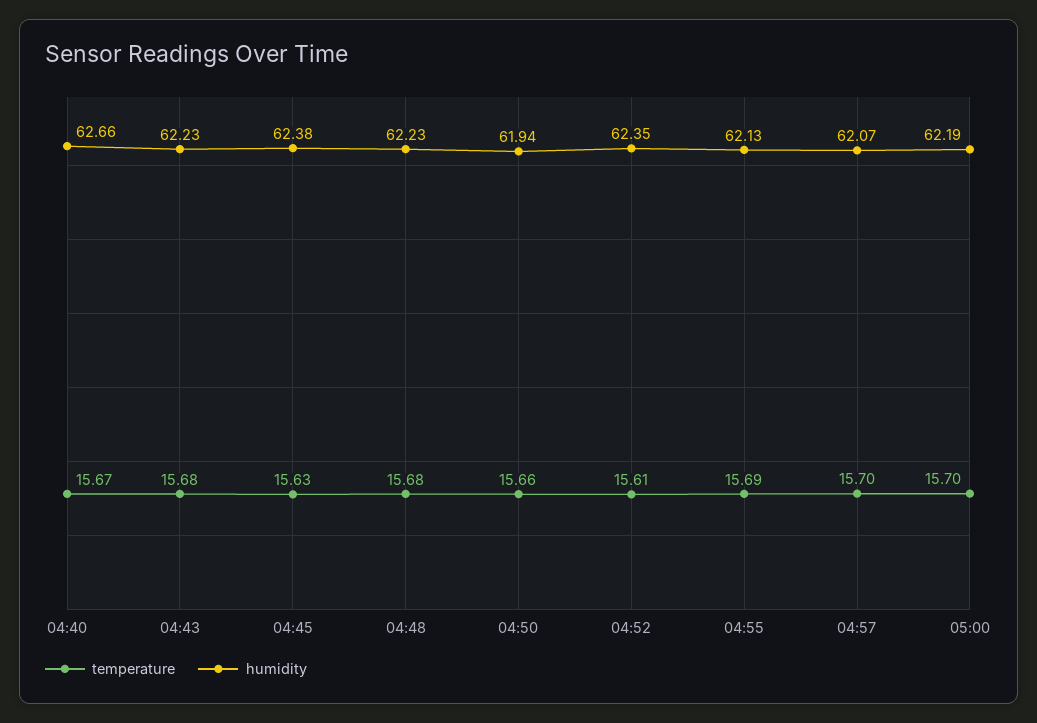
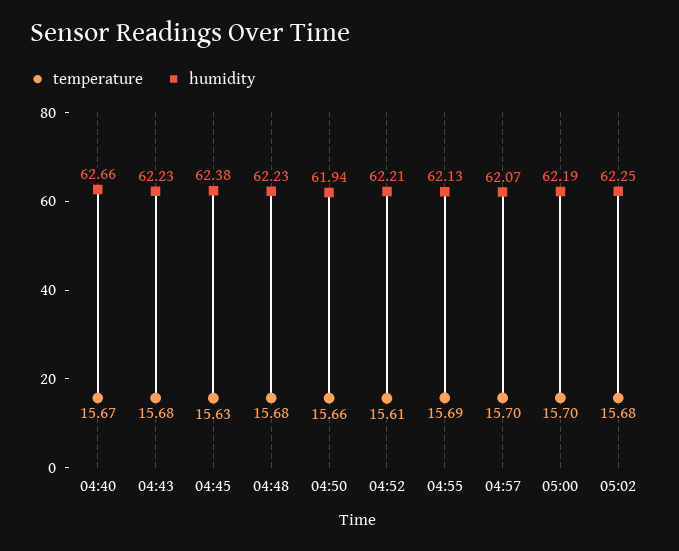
humidity, 04:52: 62.35 -> 62.21
temperature, 05:02: none -> 15.68
humidity, 05:02: none -> 62.25

